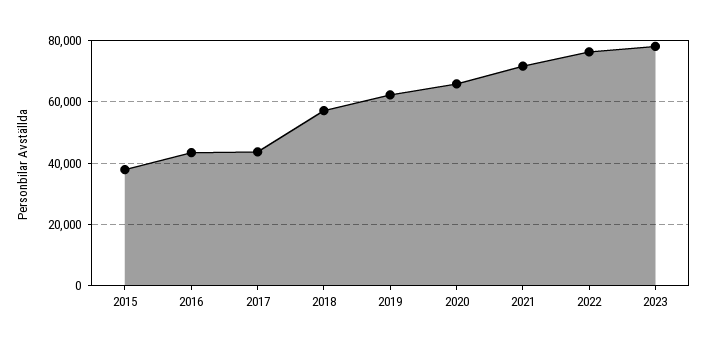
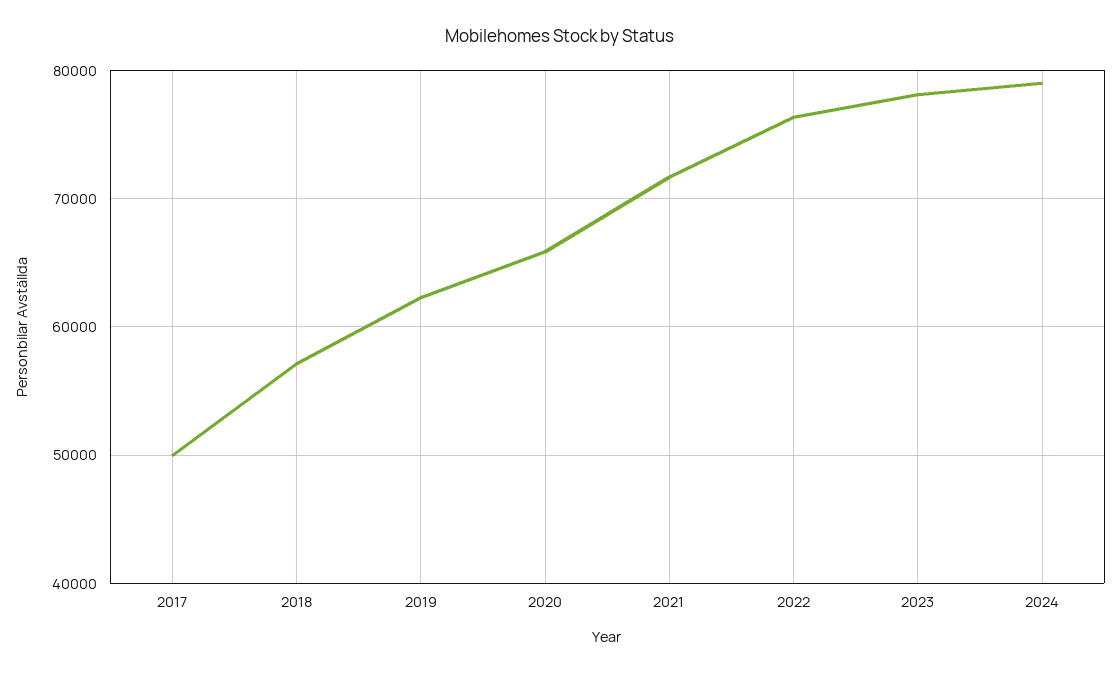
2015: 38000 -> none
2016: 44000 -> none
2017: 44000 -> 50000
2024: none -> 79000

